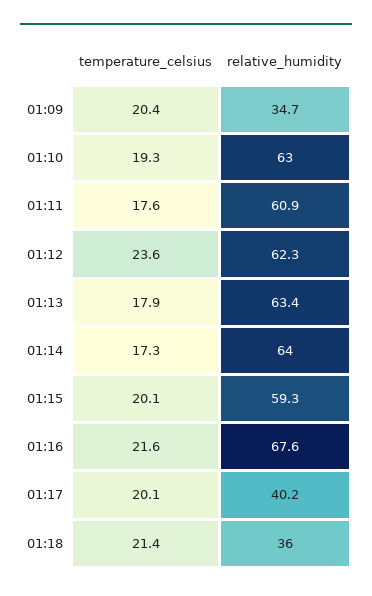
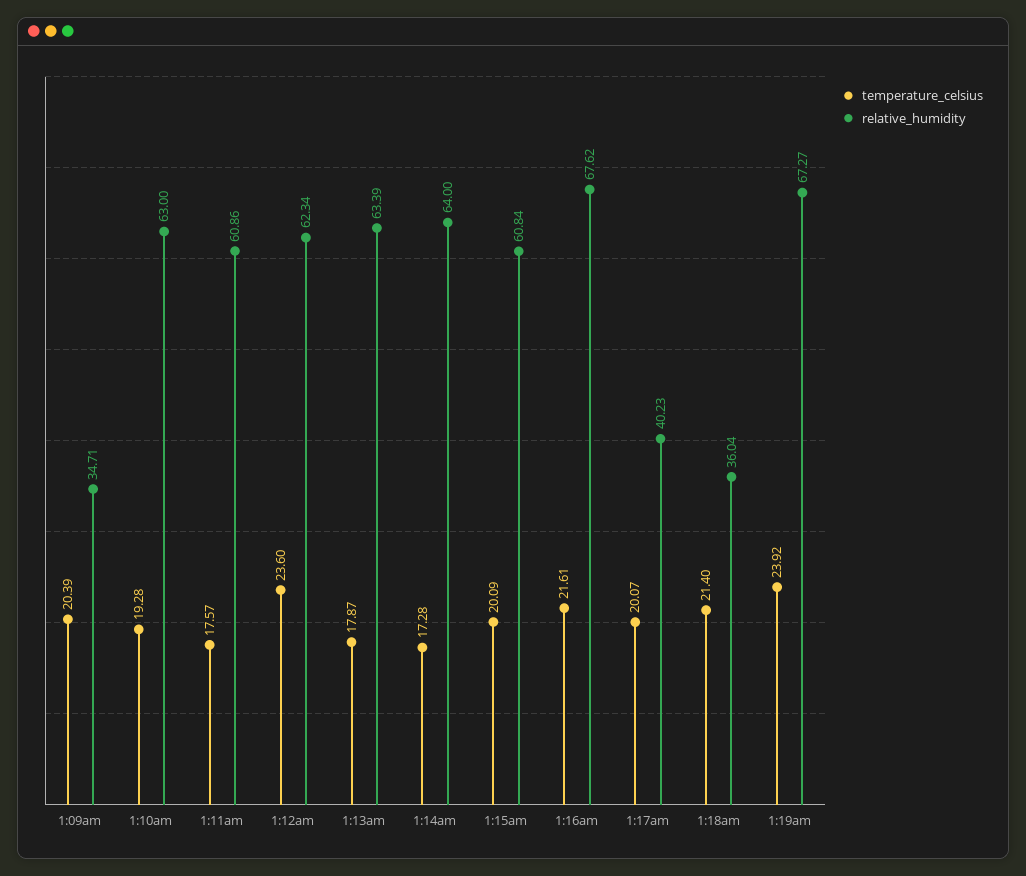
relative_humidity, 01:15: 59.3 -> 60.84
temperature_celsius, 1:19am: none -> 23.92
relative_humidity, 1:19am: none -> 67.27

